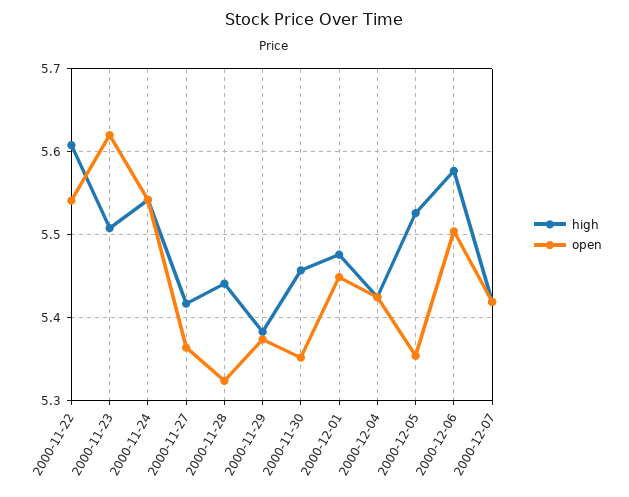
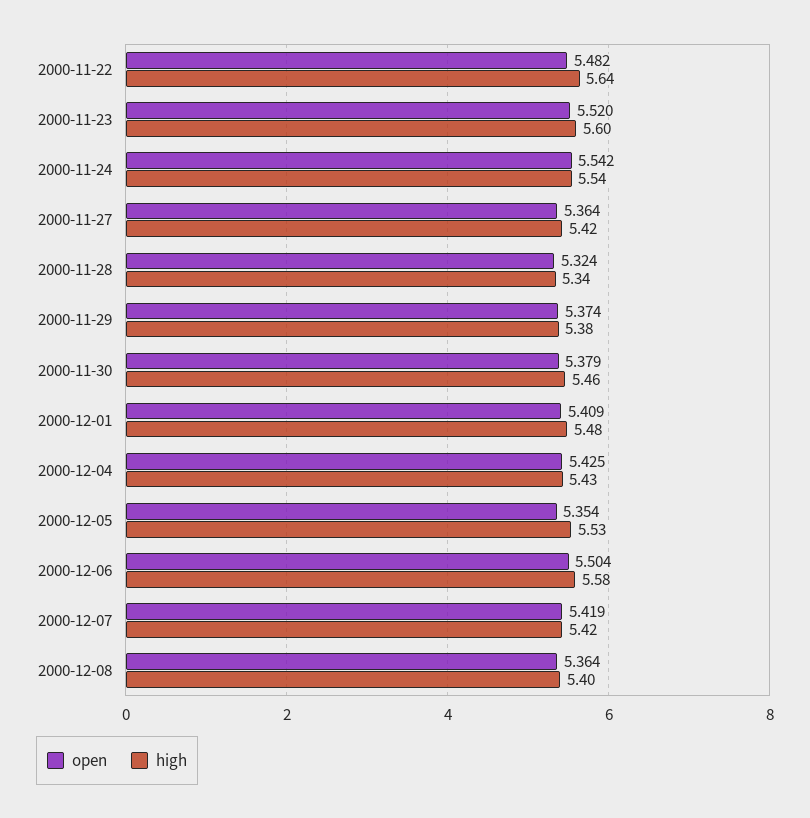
high, 2000-11-22: 5.61 -> 5.64
open, 2000-11-22: 5.54 -> 5.482
high, 2000-11-23: 5.51 -> 5.6
open, 2000-11-23: 5.62 -> 5.52
high, 2000-11-28: 5.44 -> 5.34
open, 2000-11-30: 5.35 -> 5.379
open, 2000-12-01: 5.45 -> 5.409
open, 2000-12-08: none -> 5.364
high, 2000-12-08: none -> 5.4

